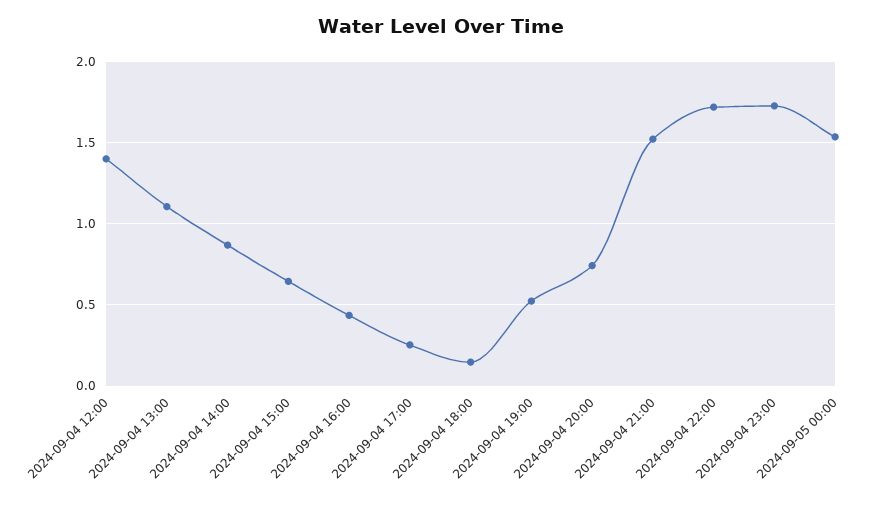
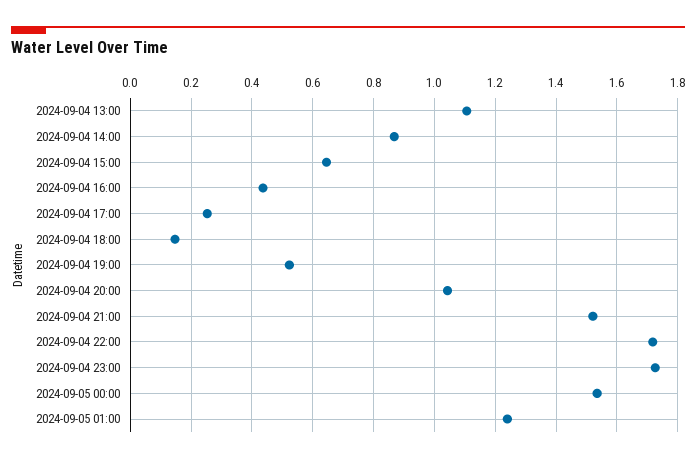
2024-09-04 12:00: 1.4 -> none
2024-09-04 20:00: 0.75 -> 1.04
2024-09-05 01:00: none -> 1.24

